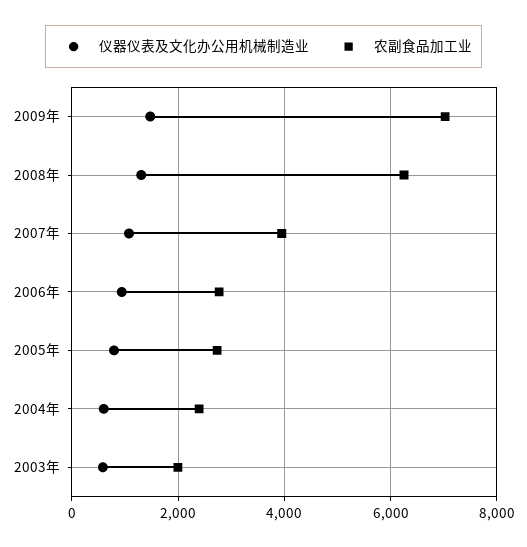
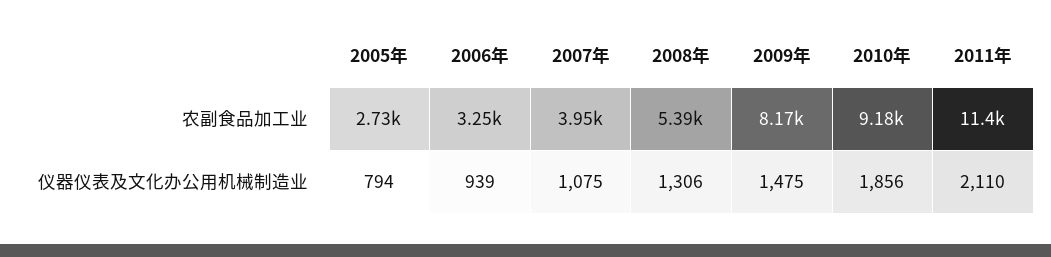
农副食品加工业, 2009年: 7000 -> 8170
农副食品加工业, 2008年: 6200 -> 5390
农副食品加工业, 2006年: 2800 -> 3250
仪器仪表及文化办公用机械制造业, 2004年: 600 -> none
农副食品加工业, 2004年: 2400 -> none
仪器仪表及文化办公用机械制造业, 2003年: 600 -> none
农副食品加工业, 2003年: 2000 -> none
农副食品加工业, 2010年: none -> 9180
农副食品加工业, 2011年: none -> 11400
仪器仪表及文化办公用机械制造业, 2010年: none -> 1856
仪器仪表及文化办公用机械制造业, 2011年: none -> 2110

